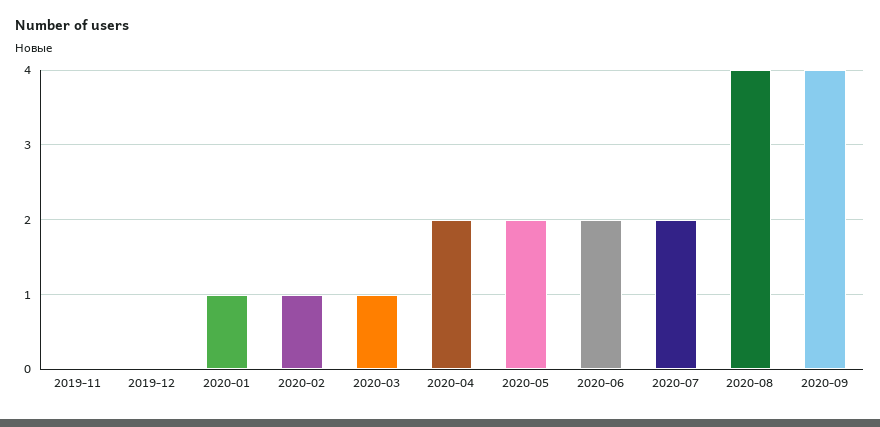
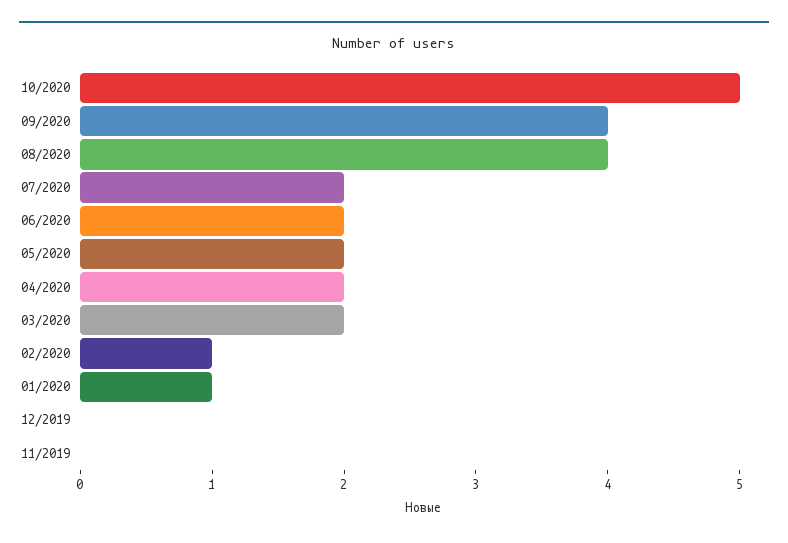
2020-03: 1 -> 2
10/2020: none -> 5

